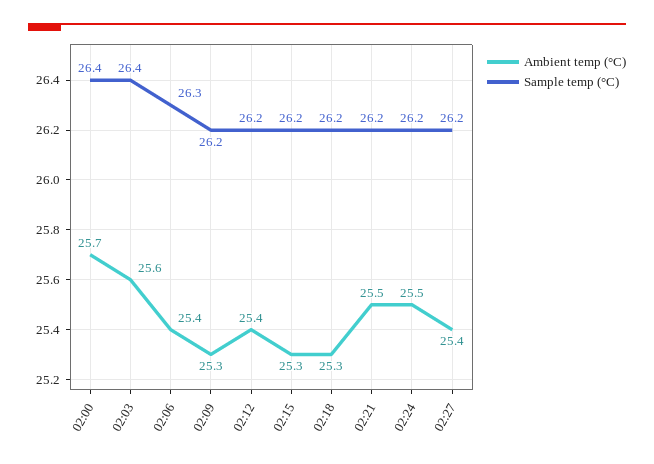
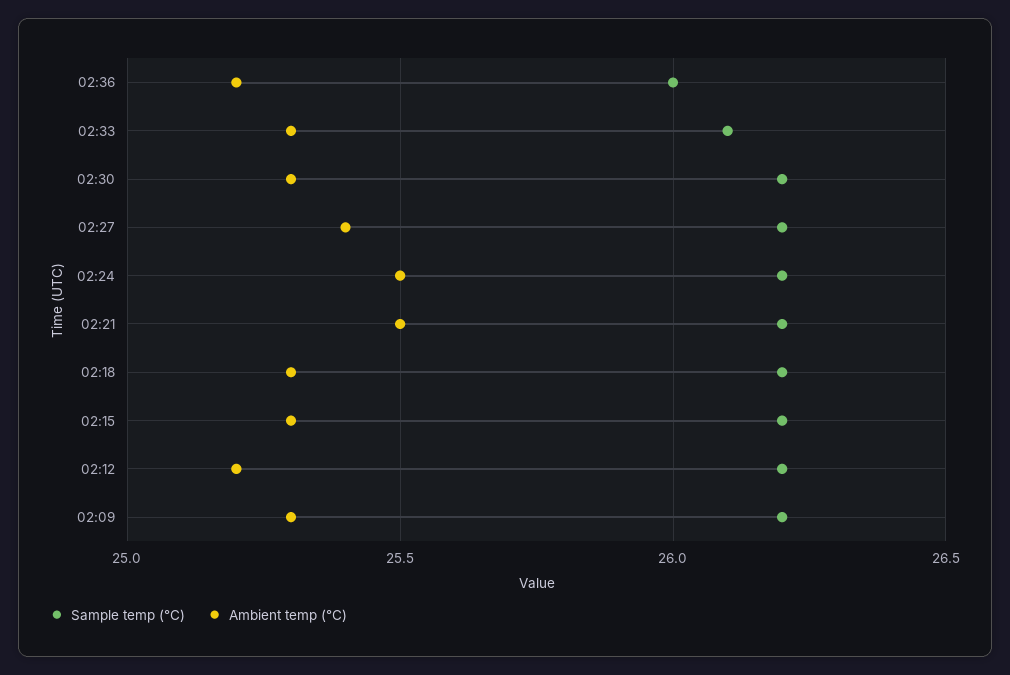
Ambient temp (°C), 02:00: 25.7 -> none
Sample temp (°C), 02:00: 26.4 -> none
Ambient temp (°C), 02:03: 25.6 -> none
Sample temp (°C), 02:03: 26.4 -> none
Ambient temp (°C), 02:06: 25.4 -> none
Sample temp (°C), 02:06: 26.3 -> none
Ambient temp (°C), 02:12: 25.4 -> 25.2
Sample temp (°C), 02:36: none -> 26
Ambient temp (°C), 02:36: none -> 25.2
Sample temp (°C), 02:33: none -> 26.1
Ambient temp (°C), 02:33: none -> 25.3
Sample temp (°C), 02:30: none -> 26.2
Ambient temp (°C), 02:30: none -> 25.3

